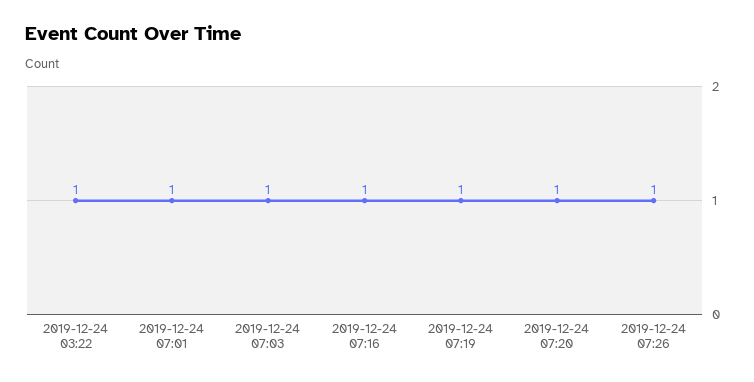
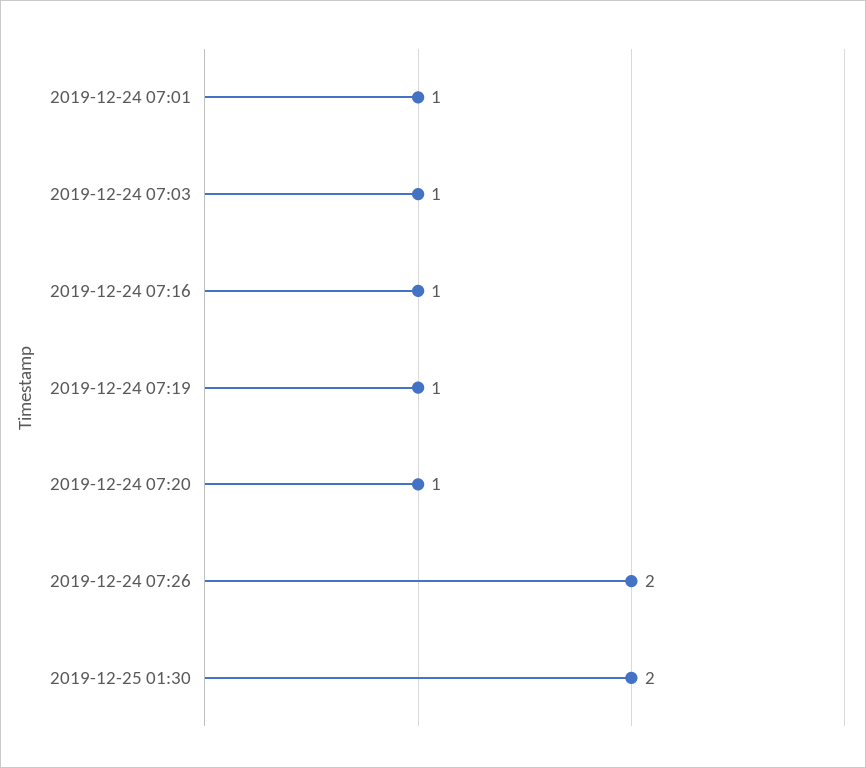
2019-12-24 03:22: 1 -> none
2019-12-24 07:26: 1 -> 2
2019-12-25 01:30: none -> 2

